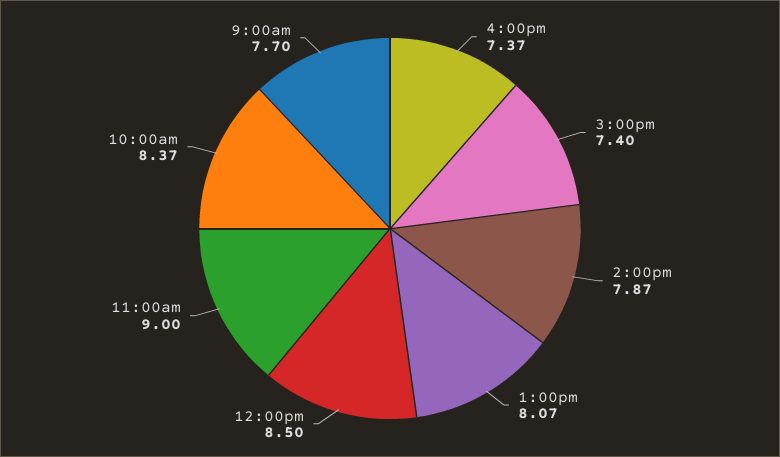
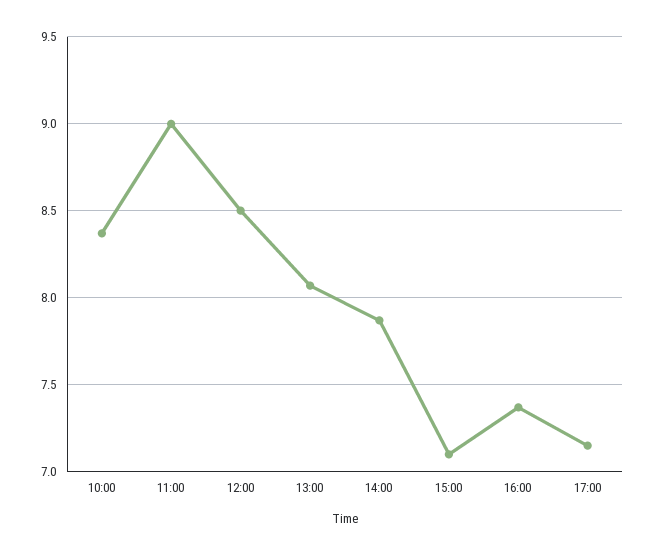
3:00pm: 7.4 -> 7.1
9:00am: 7.7 -> none
17:00: none -> 7.15

